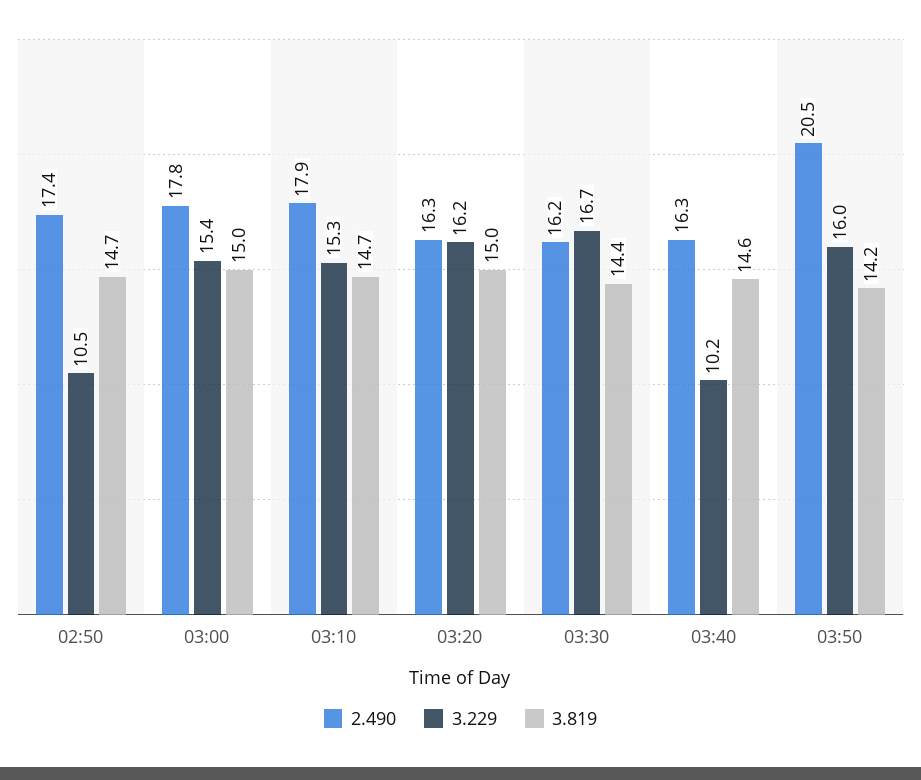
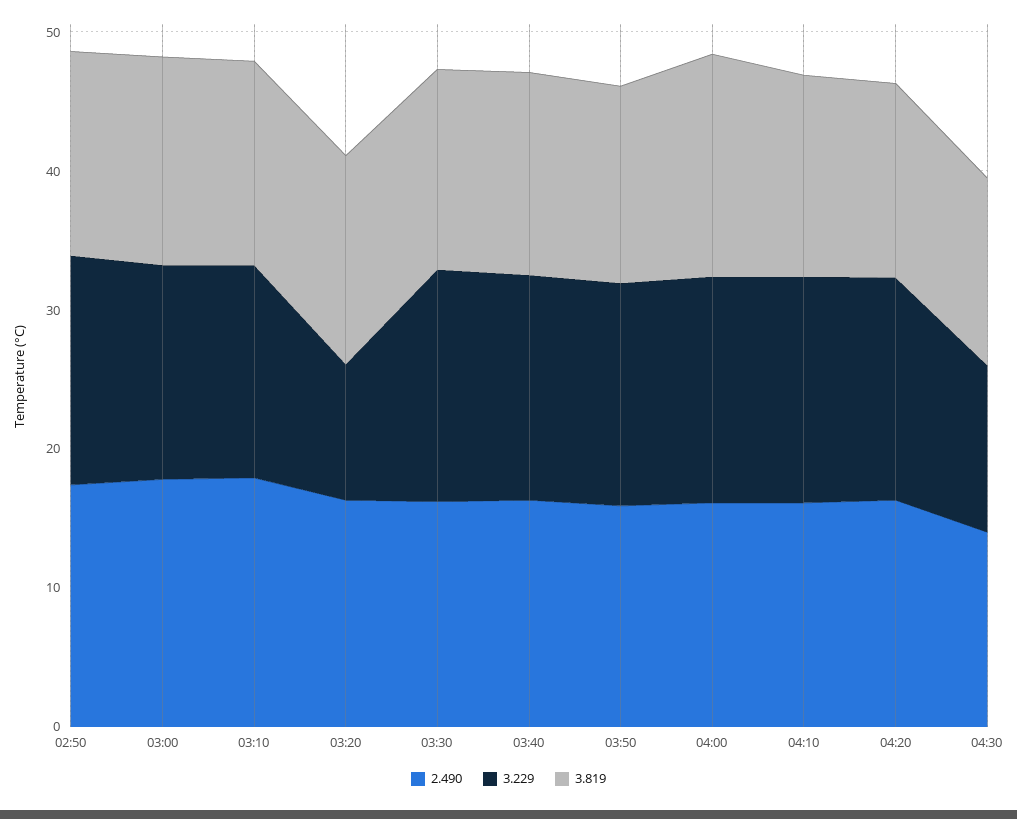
3.229, 02:50: 10.5 -> 16
3.229, 03:20: 16.2 -> 10
3.229, 03:40: 10.2 -> 16
2.490, 03:50: 20.5 -> 16
2.490, 04:00: none -> 16
3.229, 04:00: none -> 16
3.819, 04:00: none -> 16
2.490, 04:10: none -> 16
3.229, 04:10: none -> 16
3.819, 04:10: none -> 14
2.490, 04:20: none -> 16
3.229, 04:20: none -> 16
3.819, 04:20: none -> 14
2.490, 04:30: none -> 14
3.229, 04:30: none -> 12
3.819, 04:30: none -> 14

